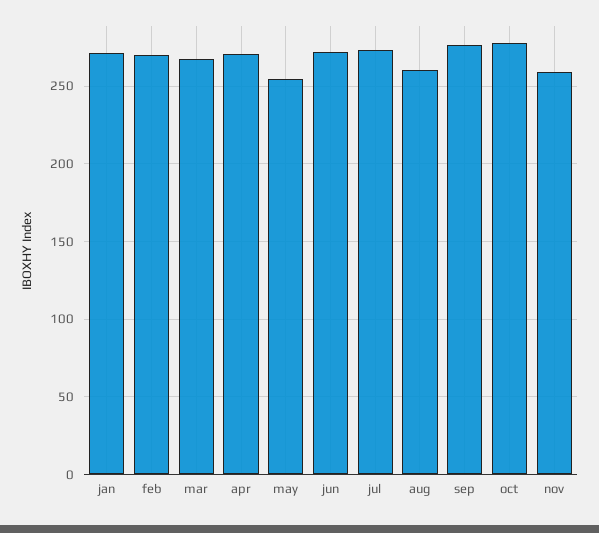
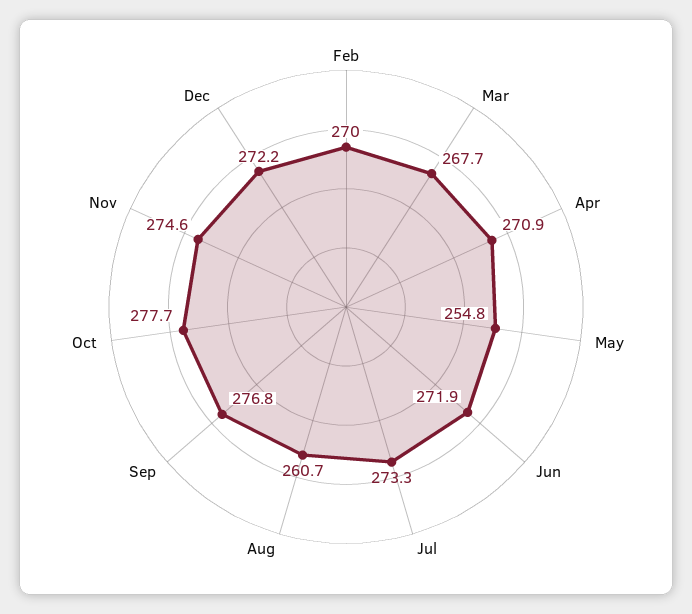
jan: 270 -> none
nov: 260 -> 274.6
Dec: none -> 272.2

